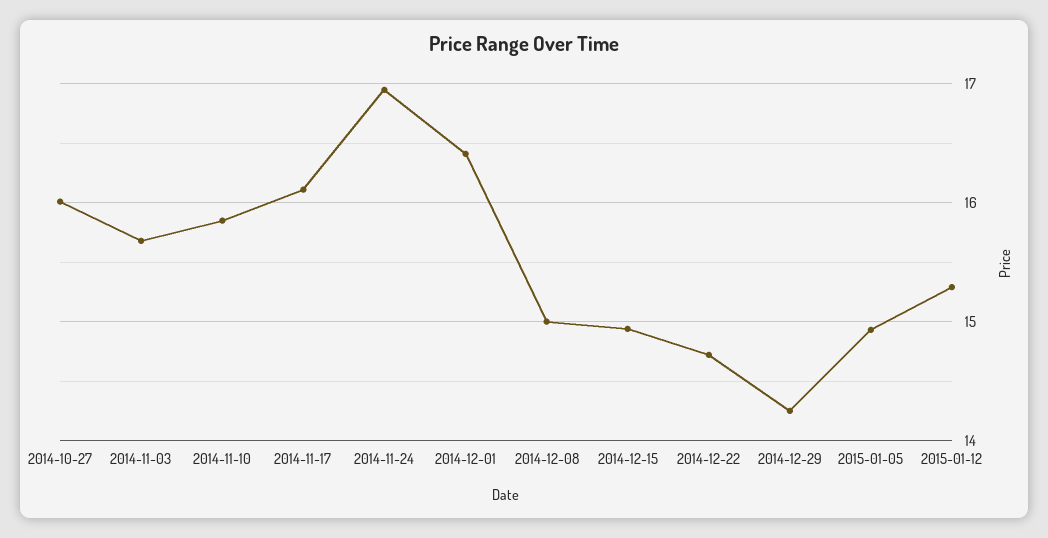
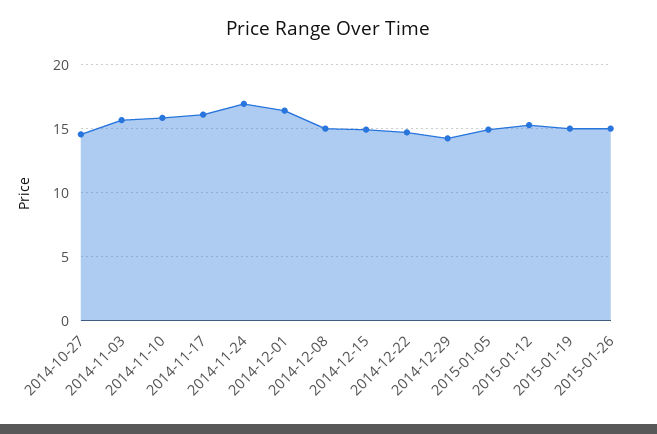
2014-10-27: 16 -> 14.5
2015-01-19: none -> 15
2015-01-26: none -> 15

